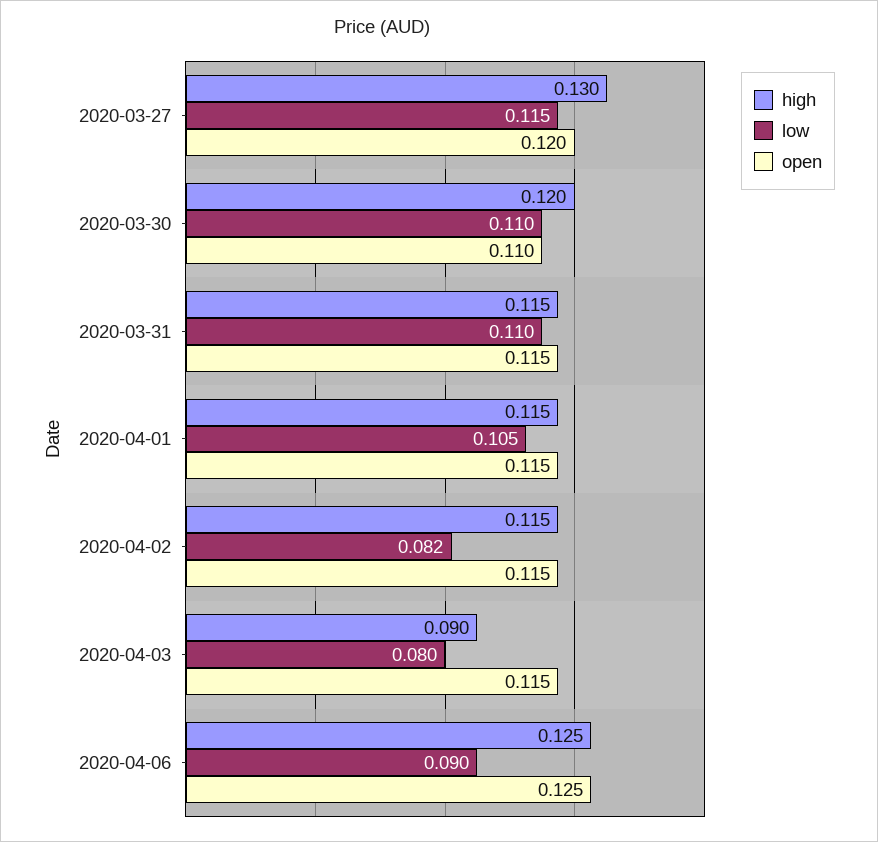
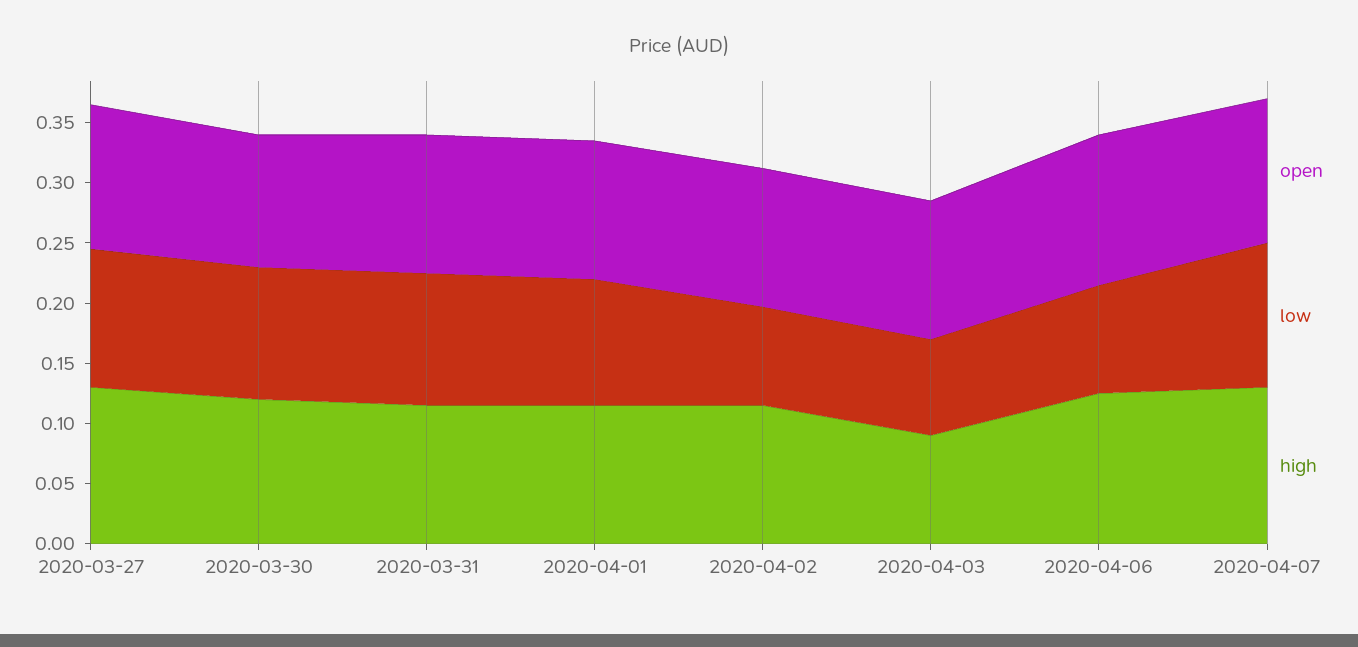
open, 2020-04-07: none -> 0.12
low, 2020-04-07: none -> 0.12
high, 2020-04-07: none -> 0.13

